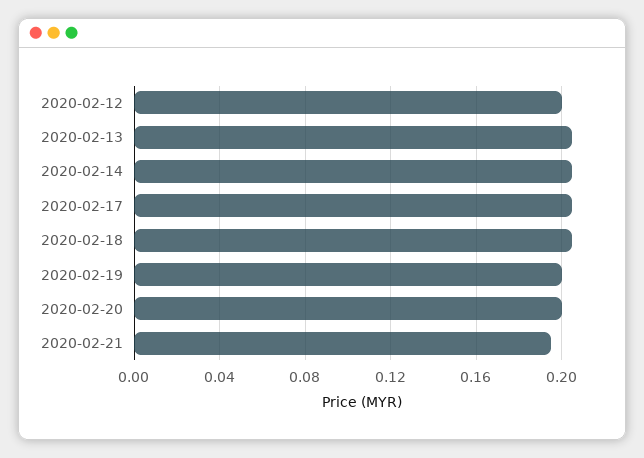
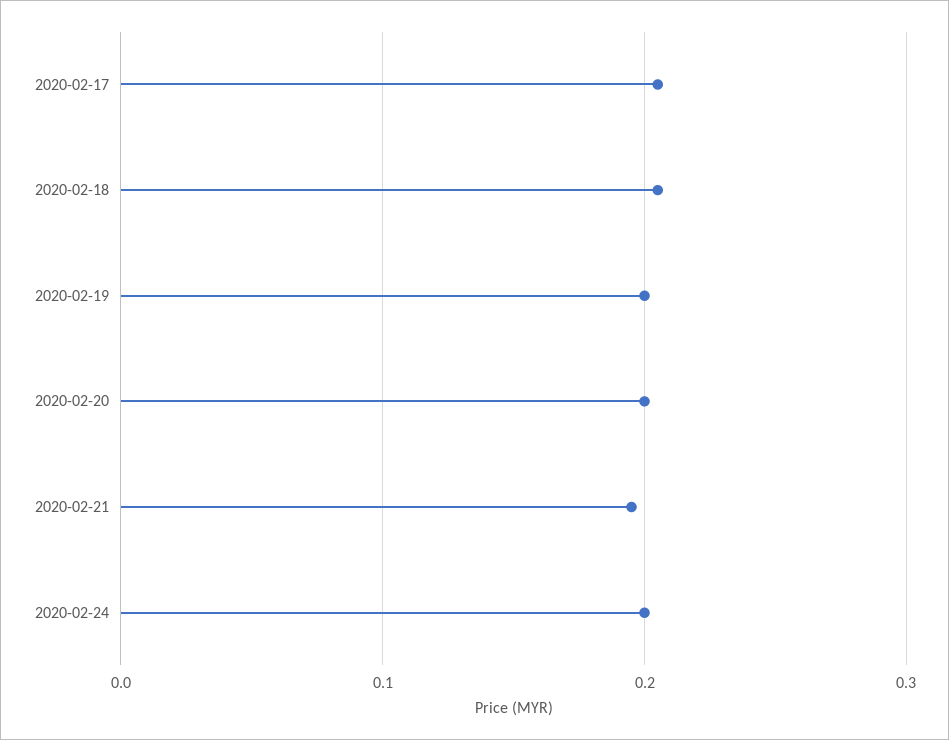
2020-02-12: 0.2 -> none
2020-02-13: 0.205 -> none
2020-02-14: 0.205 -> none
2020-02-24: none -> 0.2

